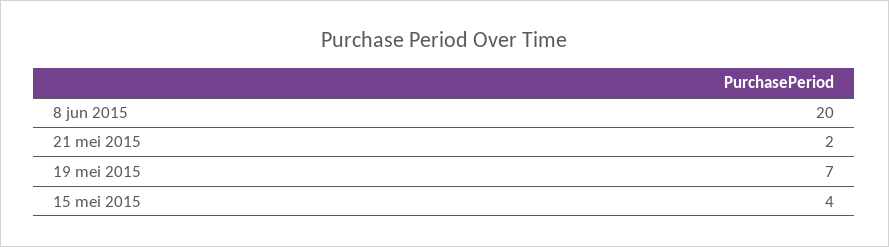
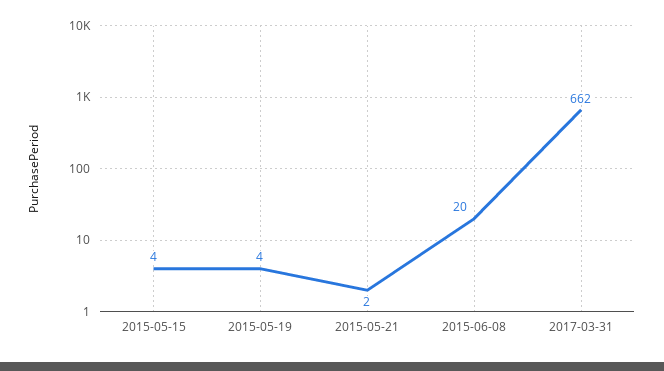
19 mei 2015: 7 -> 4
2017-03-31: none -> 662

